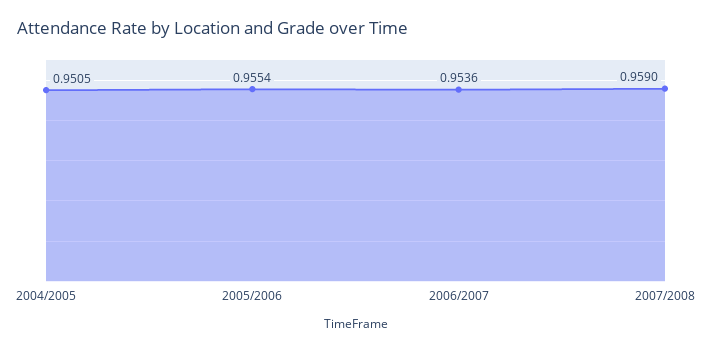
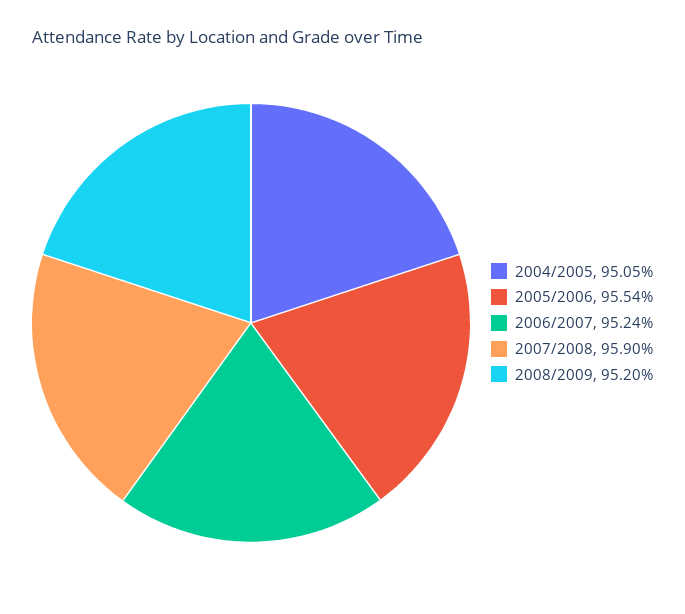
2006/2007: 0.9536 -> 0.9524
2008/2009: none -> 0.952

